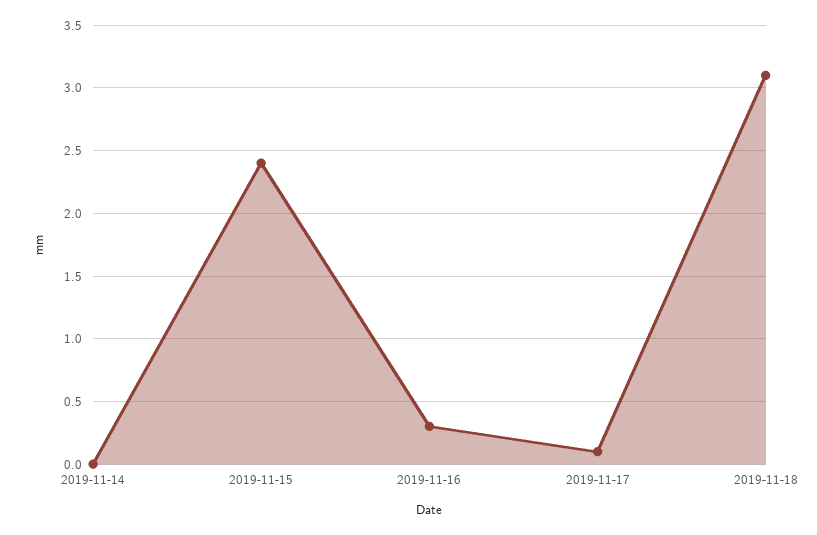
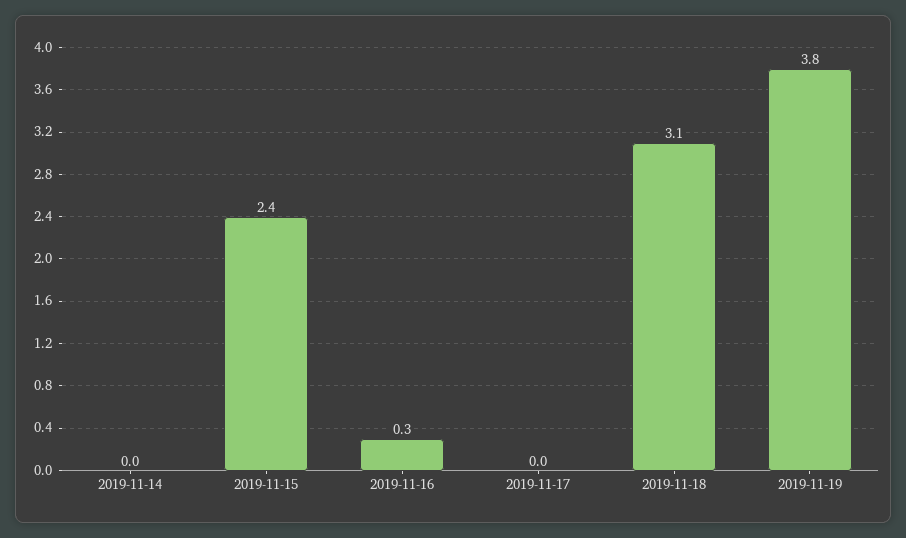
2019-11-17: 0.1 -> 0
2019-11-19: none -> 3.8

